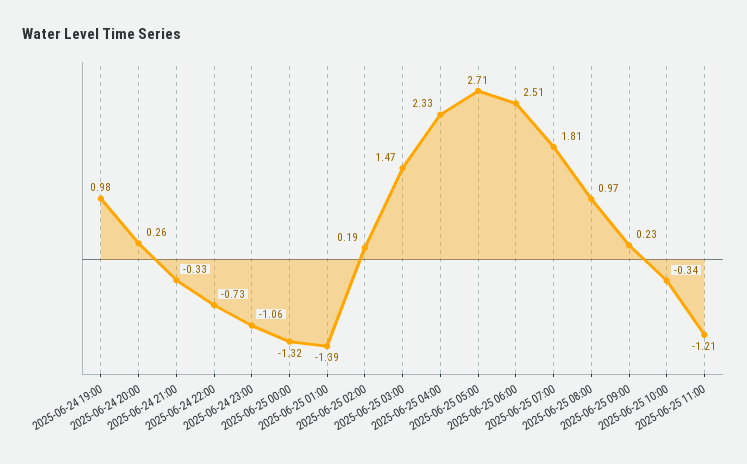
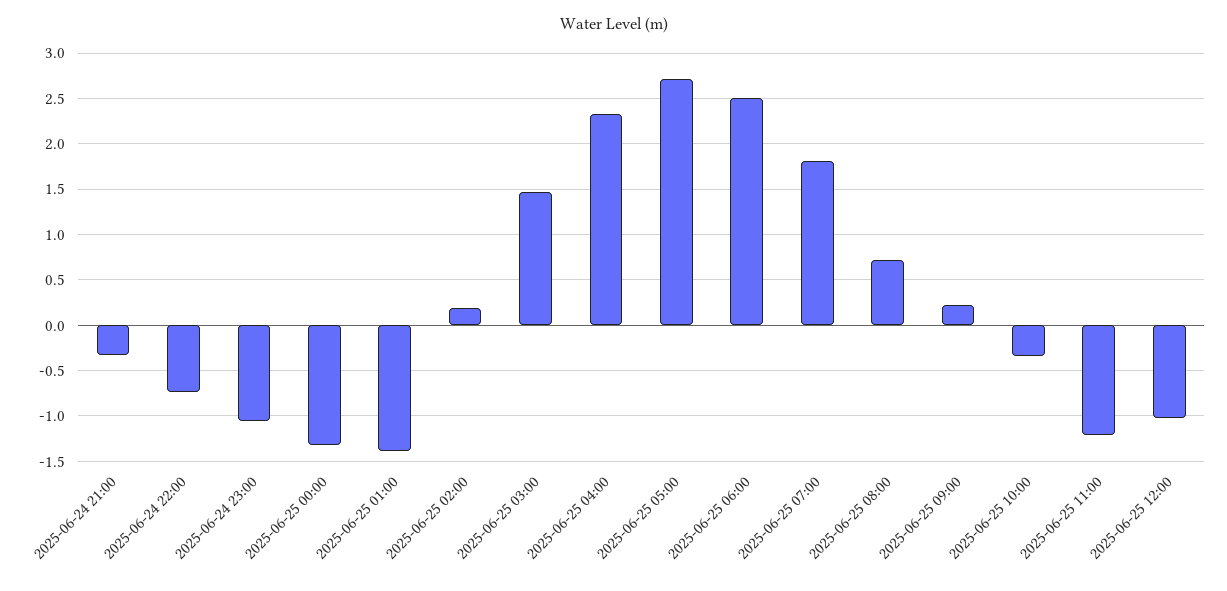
2025-06-24 19:00: 0.98 -> none
2025-06-24 20:00: 0.26 -> none
2025-06-25 08:00: 0.97 -> 0.7
2025-06-25 12:00: none -> -1

